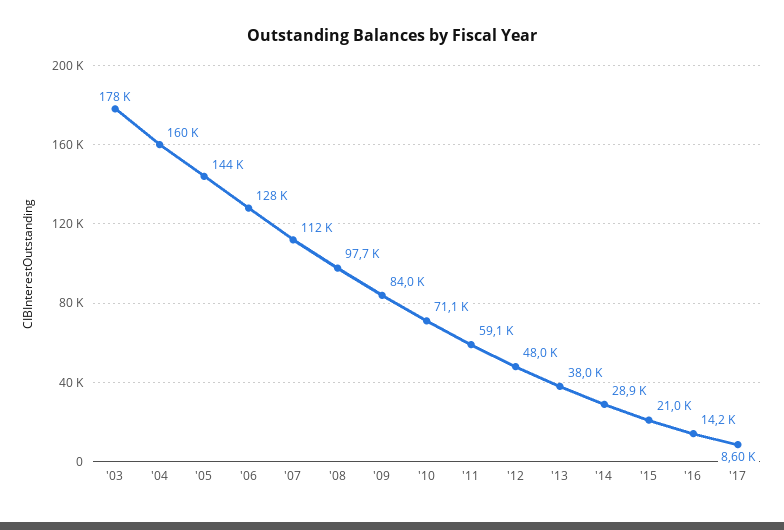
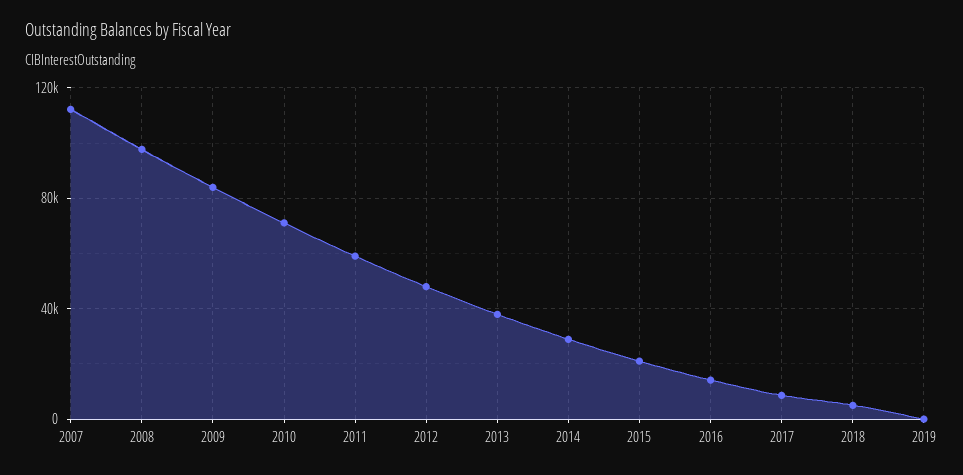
'03: 178000 -> none
'04: 160000 -> none
'05: 144000 -> none
'06: 128000 -> none
2018: none -> 5000
2019: none -> 0

